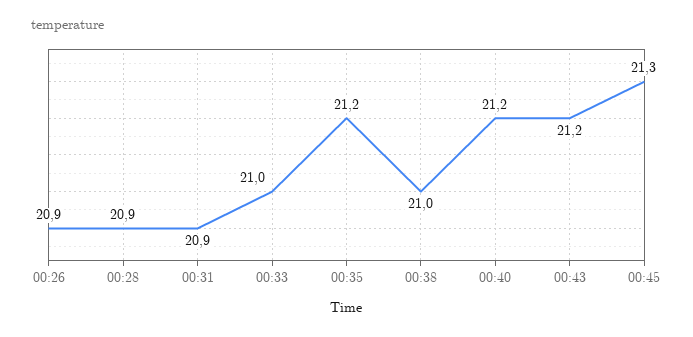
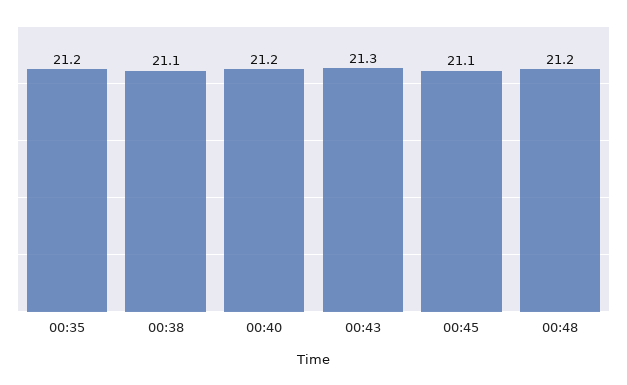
00:26: 20.9 -> none
00:28: 20.9 -> none
00:31: 20.9 -> none
00:33: 21 -> none
00:38: 21 -> 21.1
00:43: 21.2 -> 21.3
00:45: 21.3 -> 21.1
00:48: none -> 21.2

